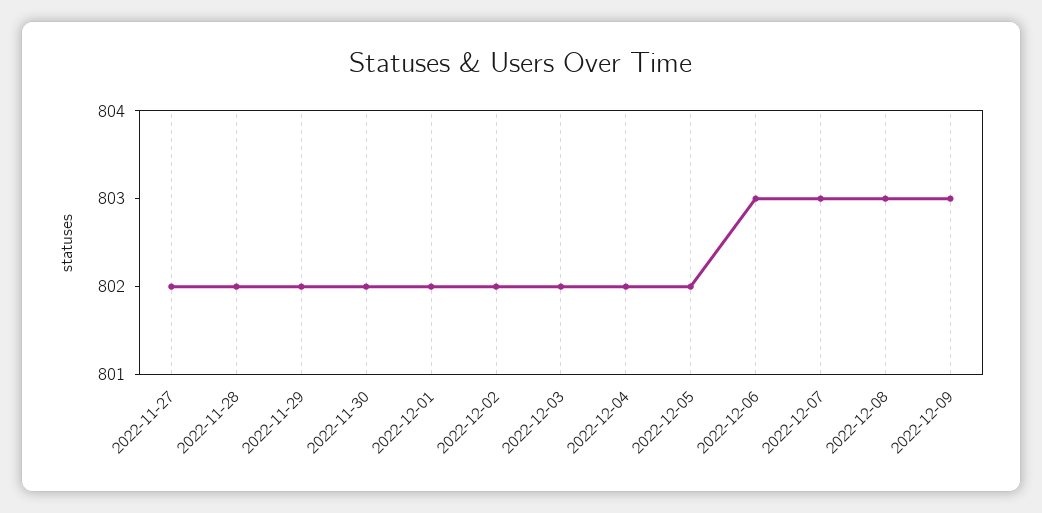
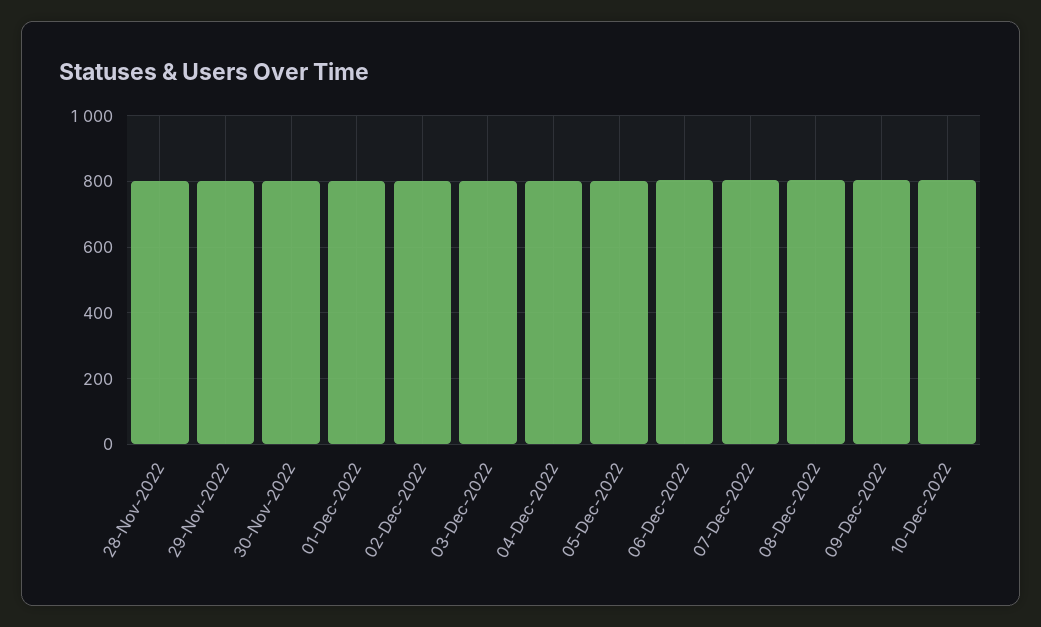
2022-11-27: 802 -> none
10-Dec-2022: none -> 800

